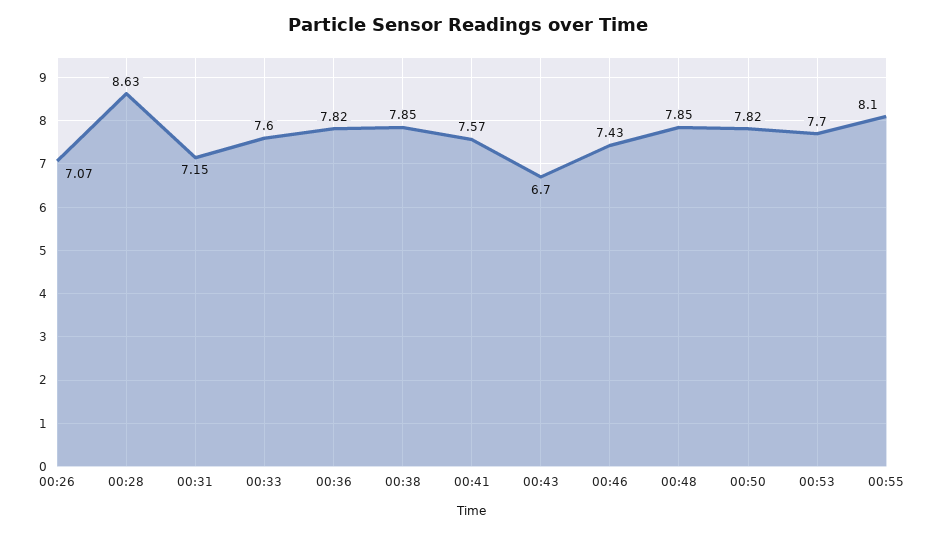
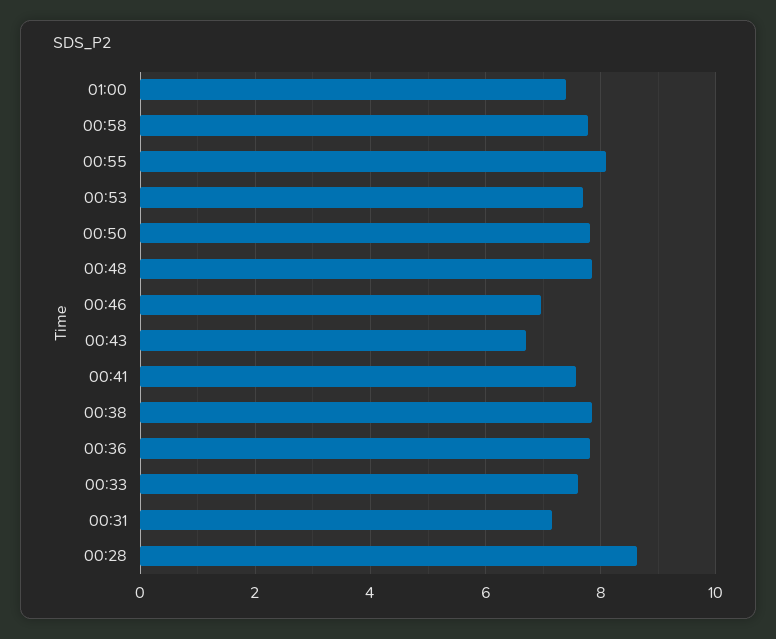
00:26: 7.07 -> none
00:46: 7.43 -> 7
01:00: none -> 7.4
00:58: none -> 7.8

